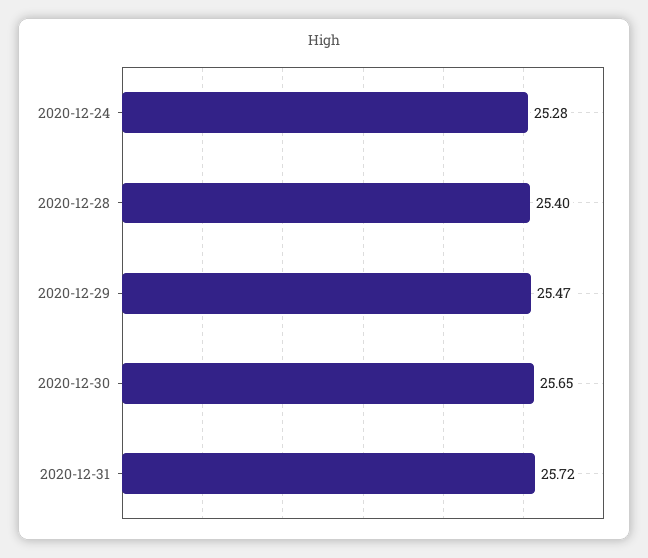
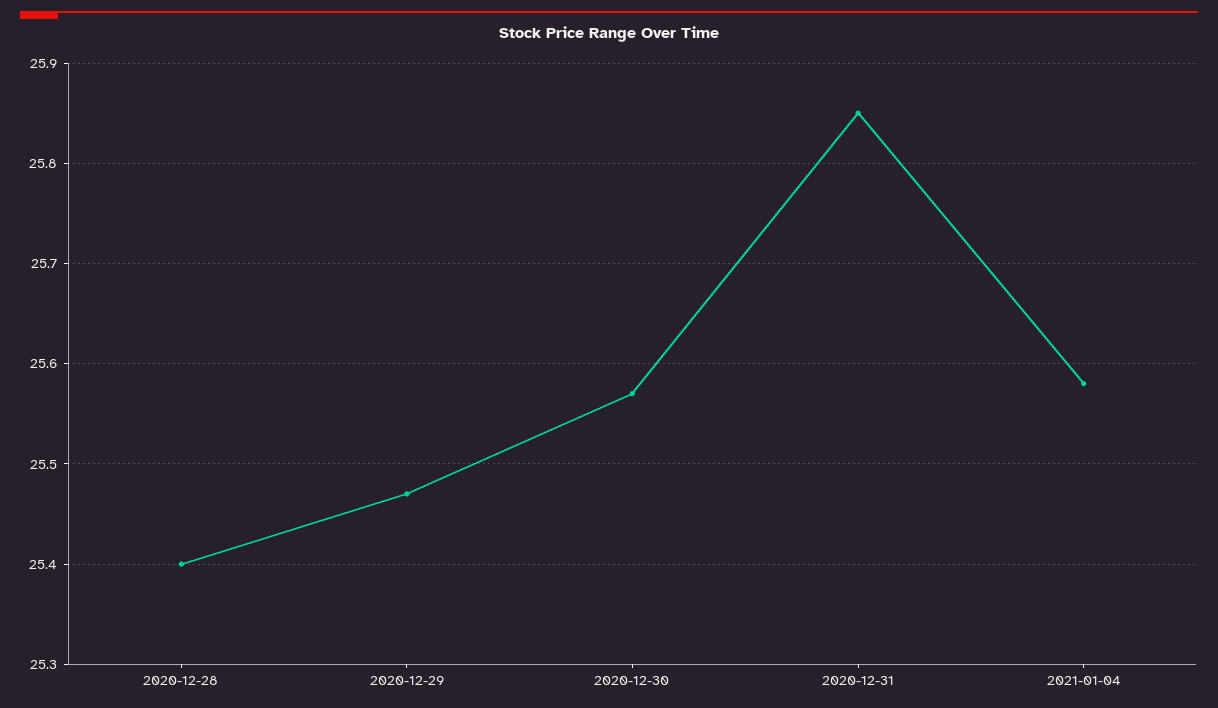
2020-12-24: 25.28 -> none
2020-12-30: 25.65 -> 25.57
2020-12-31: 25.72 -> 25.85
2021-01-04: none -> 25.58

